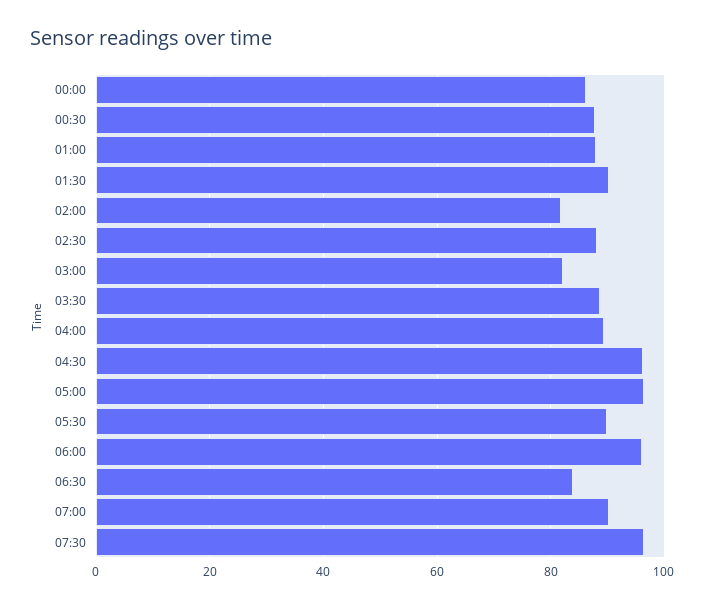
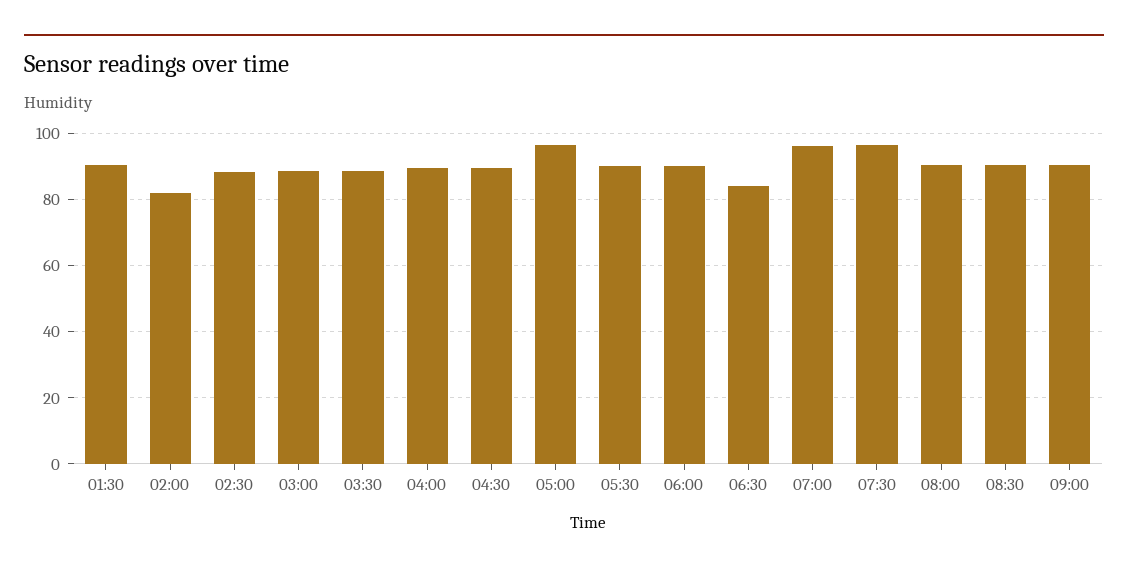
00:00: 86 -> none
00:30: 88 -> none
01:00: 88 -> none
03:00: 82 -> 88
04:30: 96 -> 90
06:00: 96 -> 90
07:00: 90 -> 96
08:00: none -> 90
08:30: none -> 90
09:00: none -> 90

